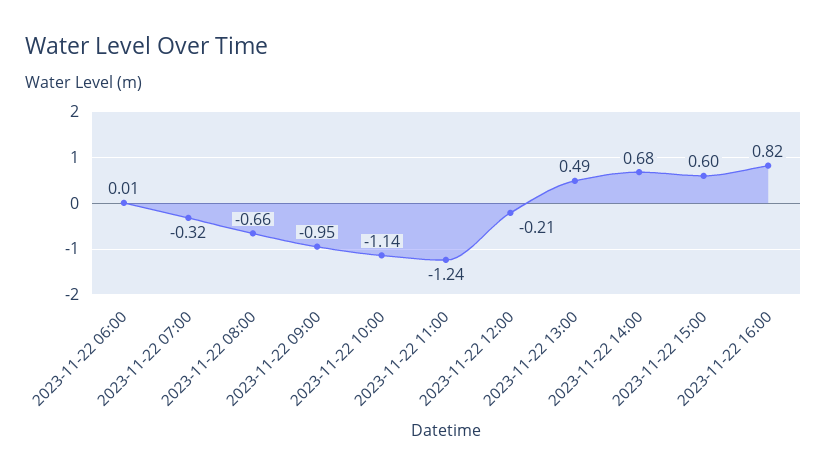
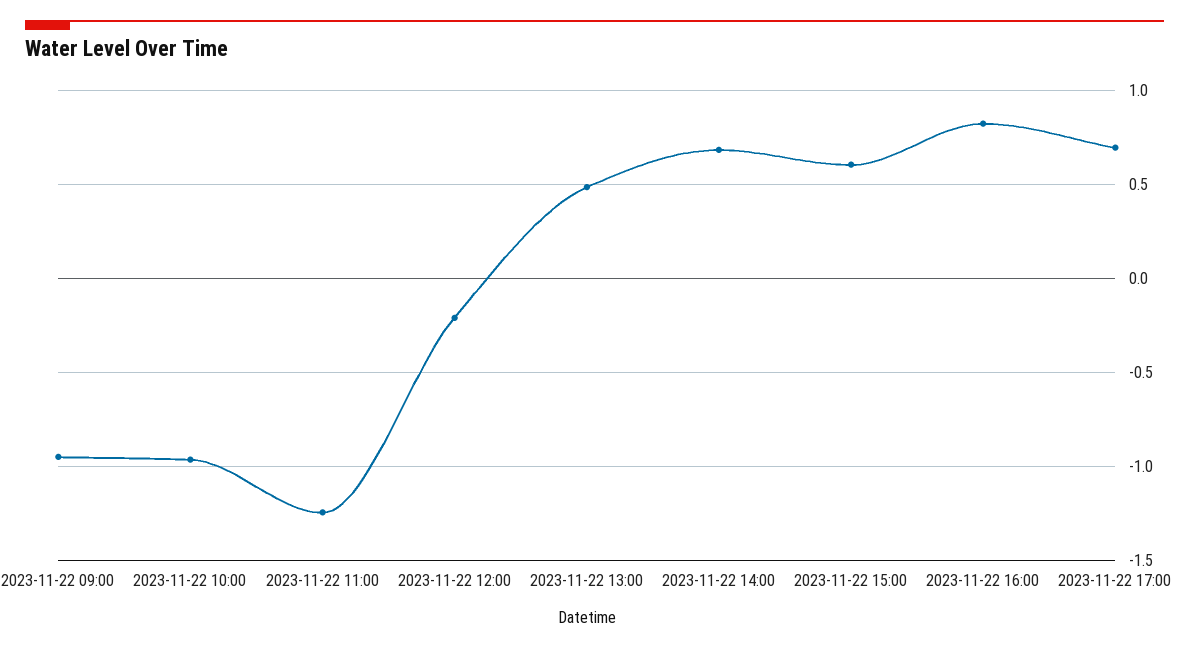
2023-11-22 06:00: 0.01 -> none
2023-11-22 07:00: -0.32 -> none
2023-11-22 08:00: -0.66 -> none
2023-11-22 10:00: -1.14 -> -0.95
2023-11-22 17:00: none -> 0.7

